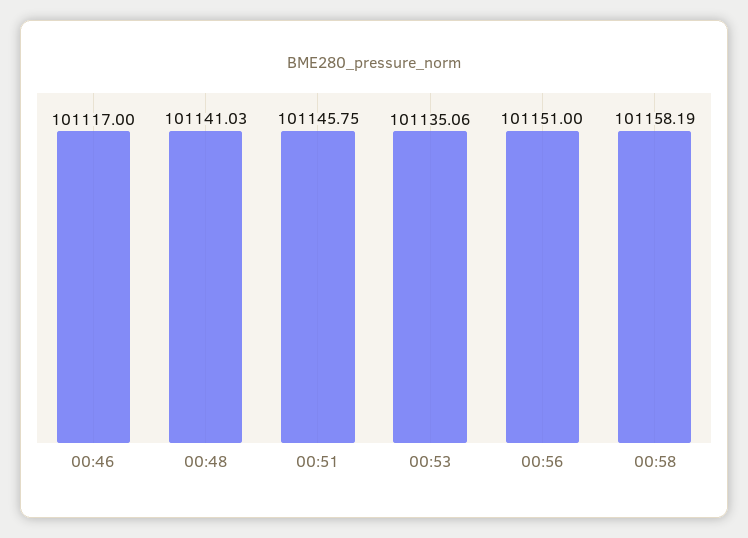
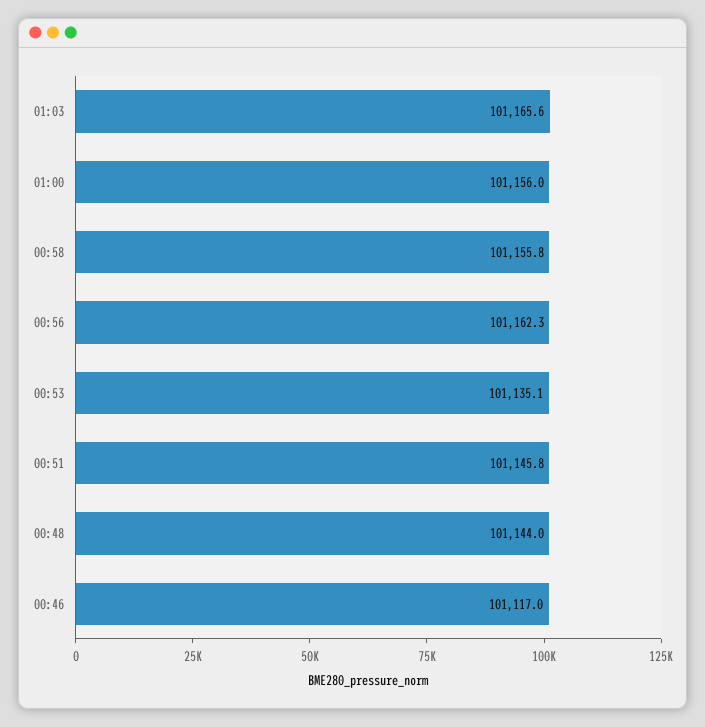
00:48: 101141.03 -> 101144
00:56: 101151 -> 101162.3
00:58: 101158.19 -> 101155.8
01:03: none -> 101165.6
01:00: none -> 101156

